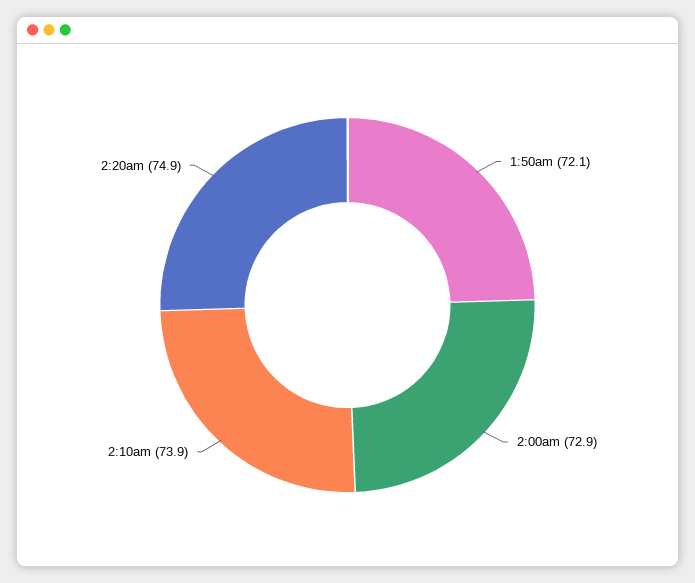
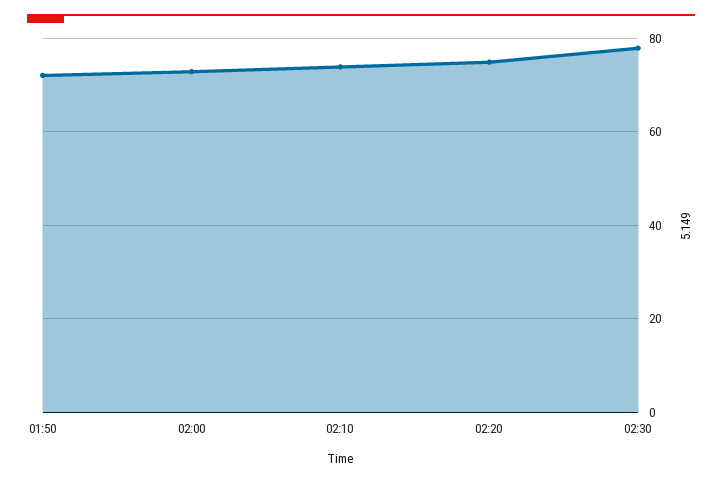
02:30: none -> 78

